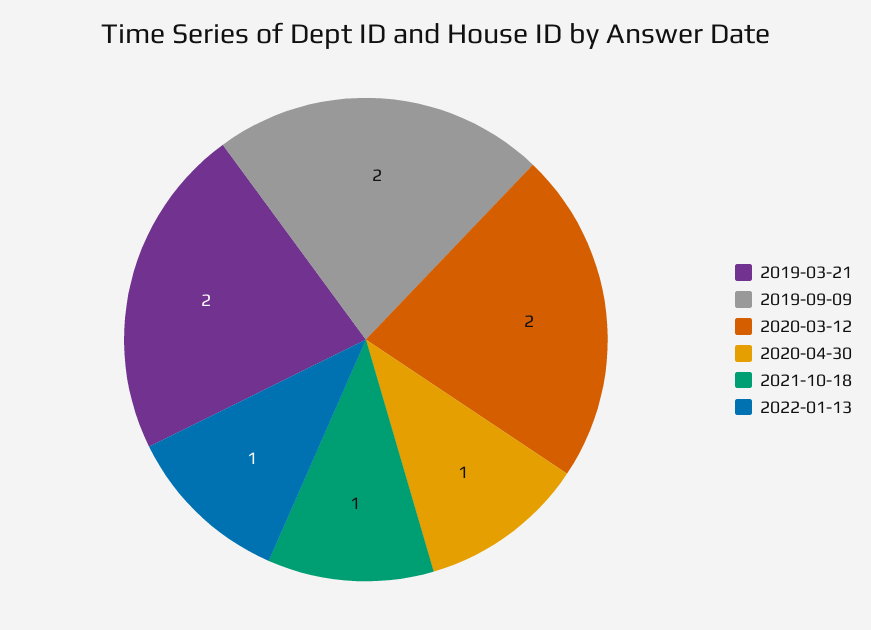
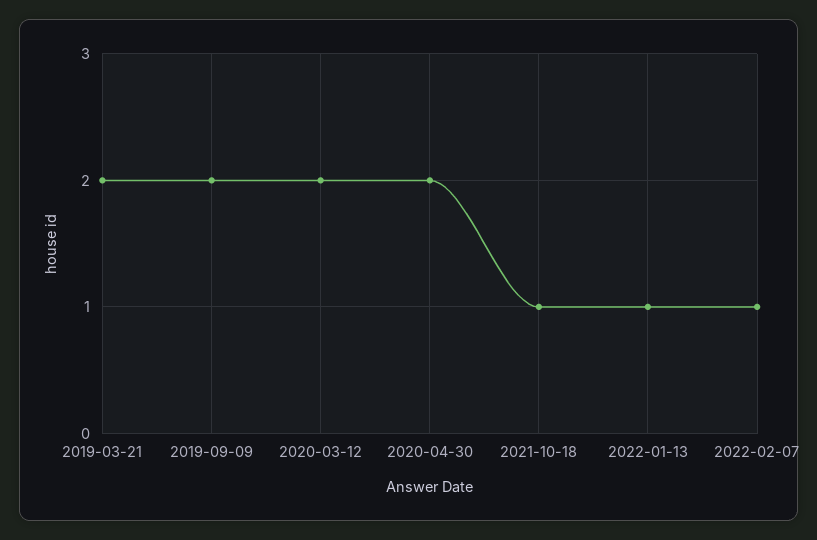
2020-04-30: 1 -> 2
2022-02-07: none -> 1

